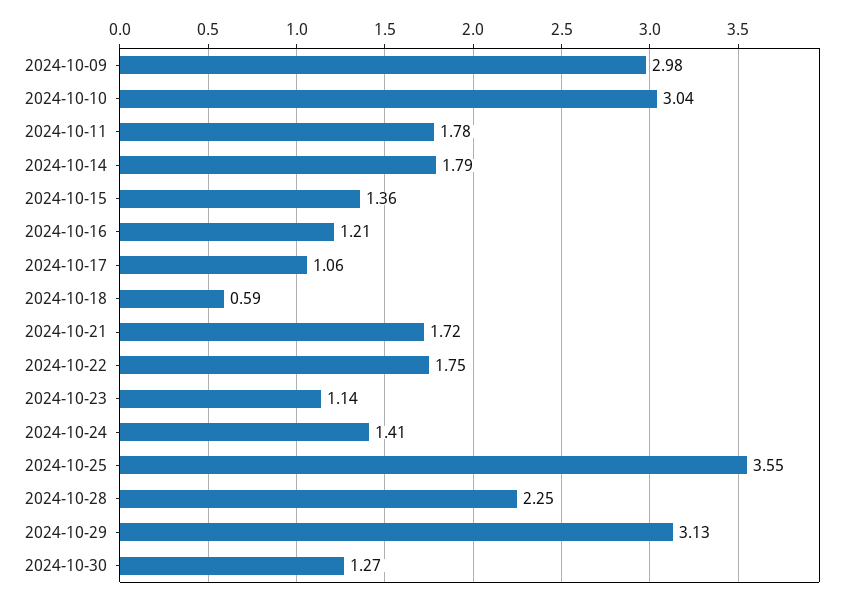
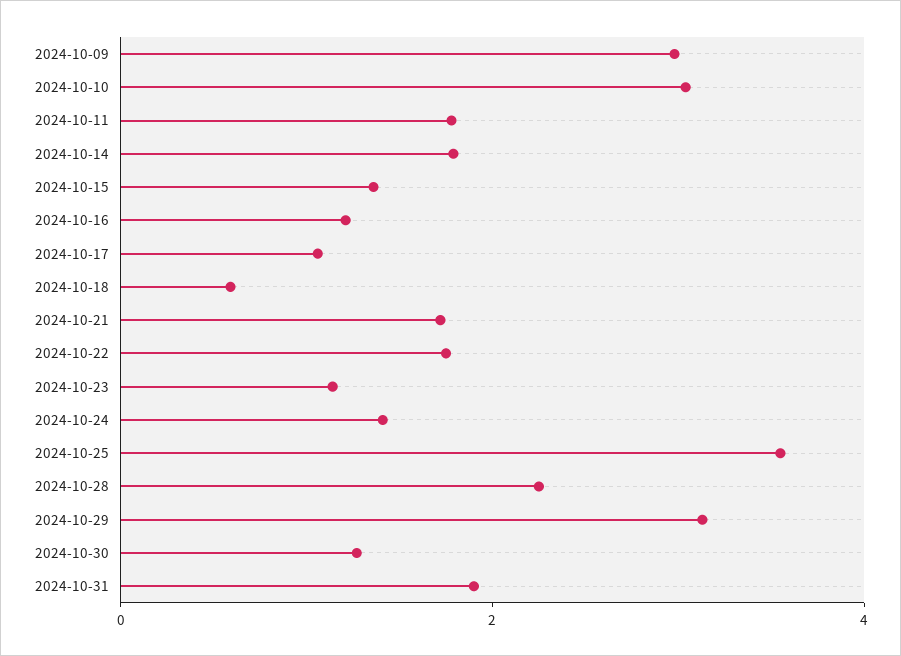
2024-10-31: none -> 2

